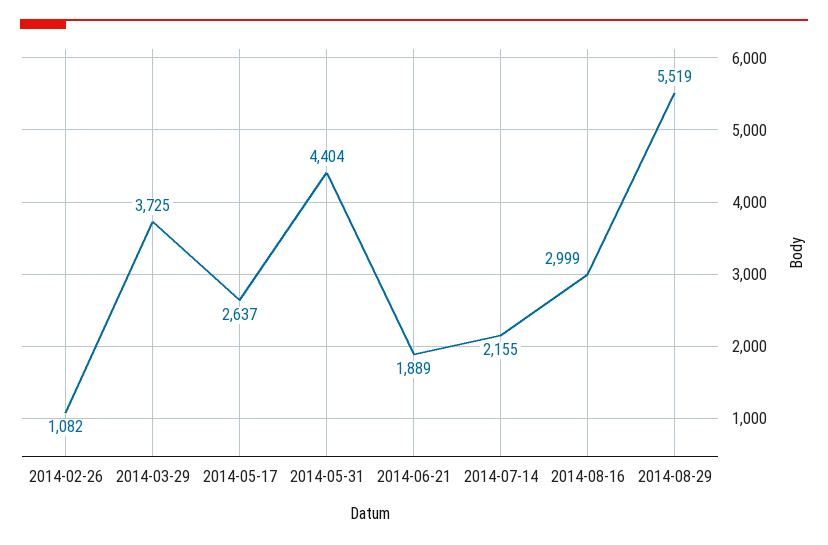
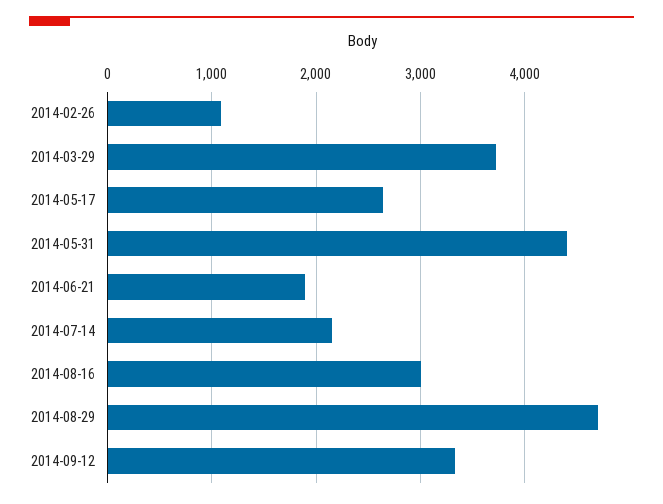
2014-08-29: 5519 -> 4700
2014-09-12: none -> 3300

